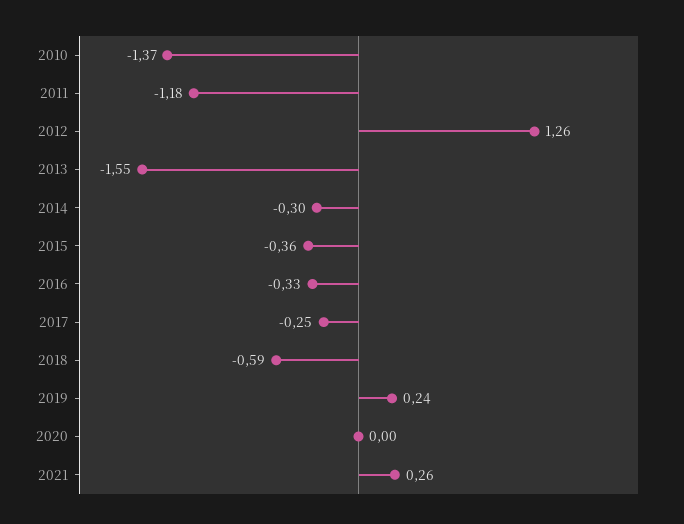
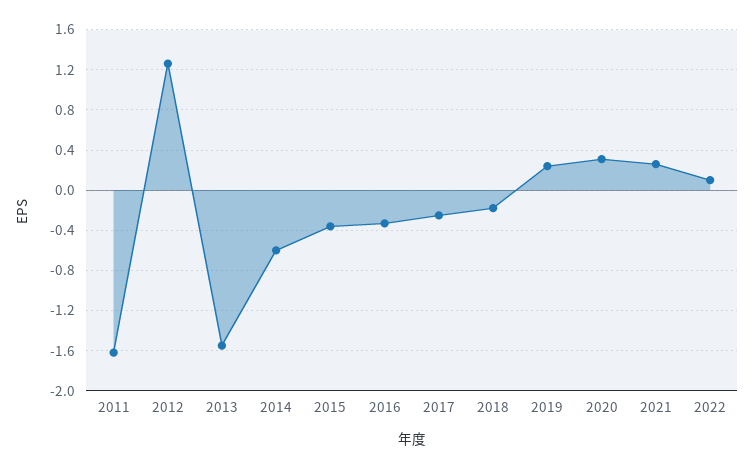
2010: -1.37 -> none
2011: -1.18 -> -1.6
2014: -0.3 -> -0.6
2018: -0.59 -> -0.2
2020: 0 -> 0.3
2022: none -> 0.1

